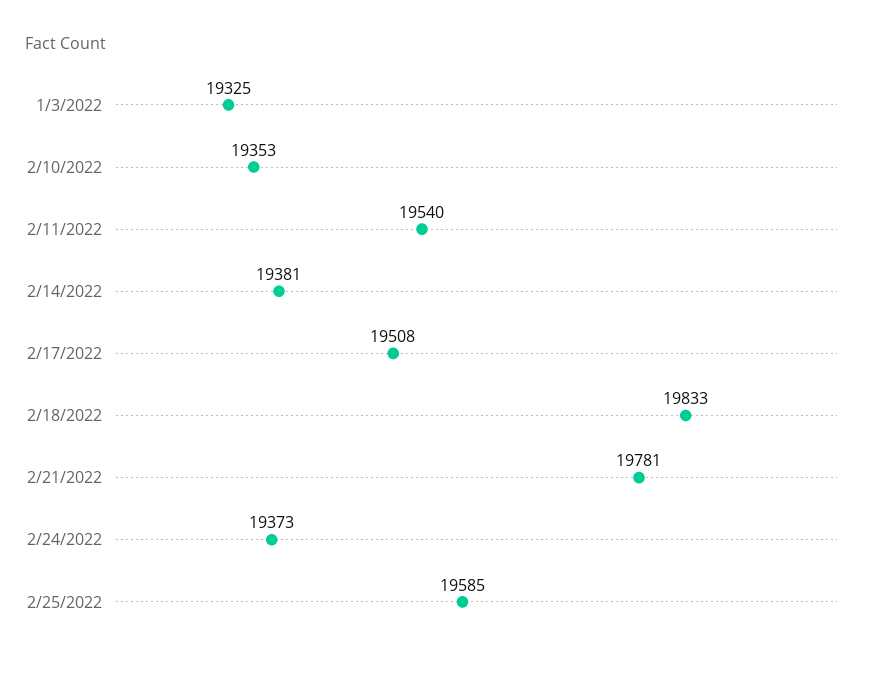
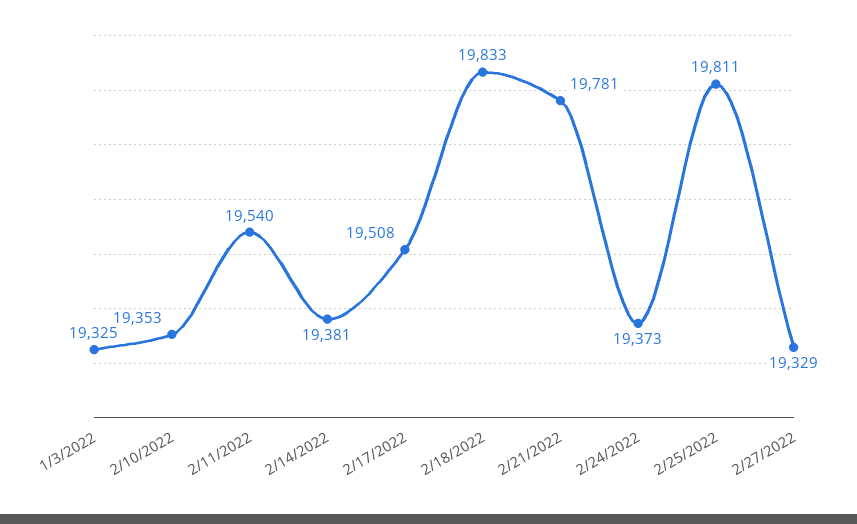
2/25/2022: 19585 -> 19811
2/27/2022: none -> 19329

